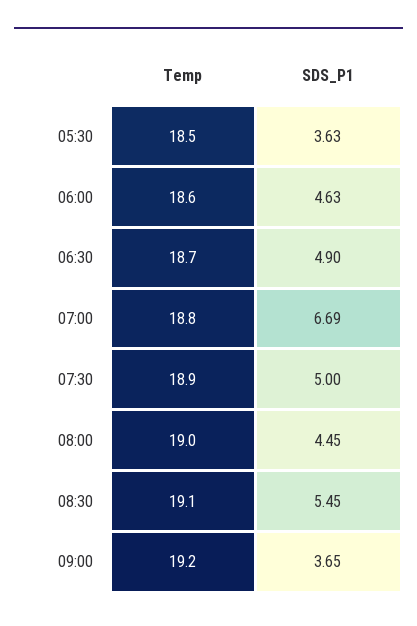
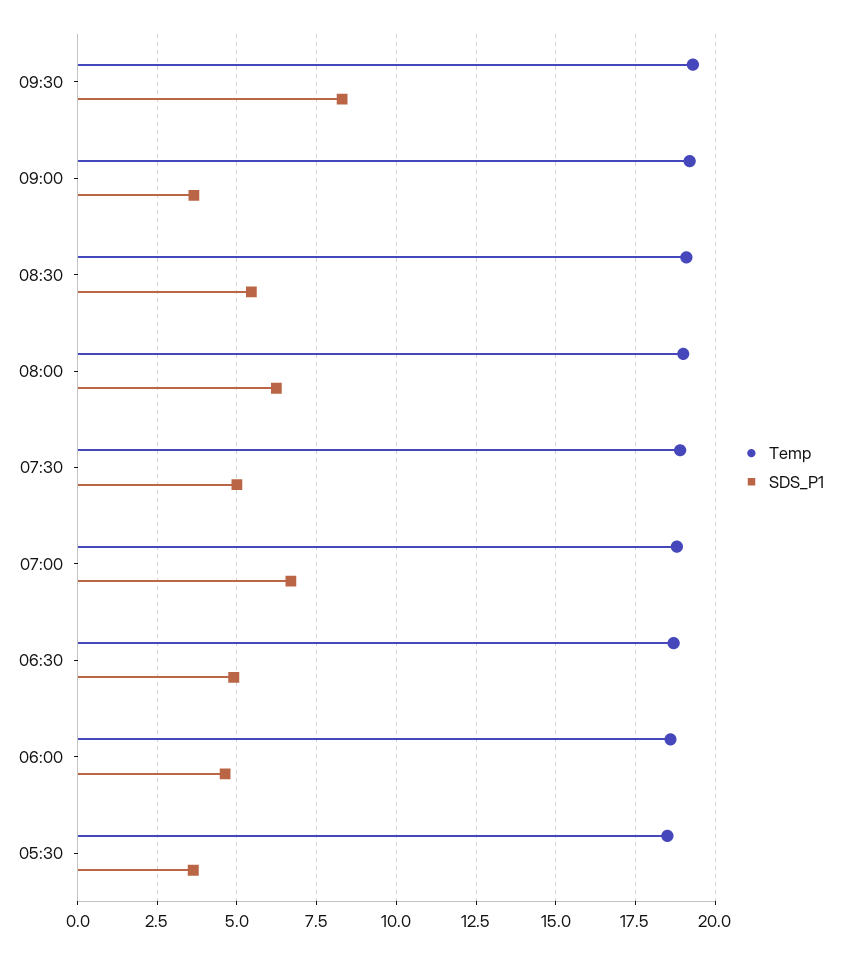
SDS_P1, 08:00: 4.45 -> 6.25
Temp, 09:30: none -> 19.25
SDS_P1, 09:30: none -> 8.25

